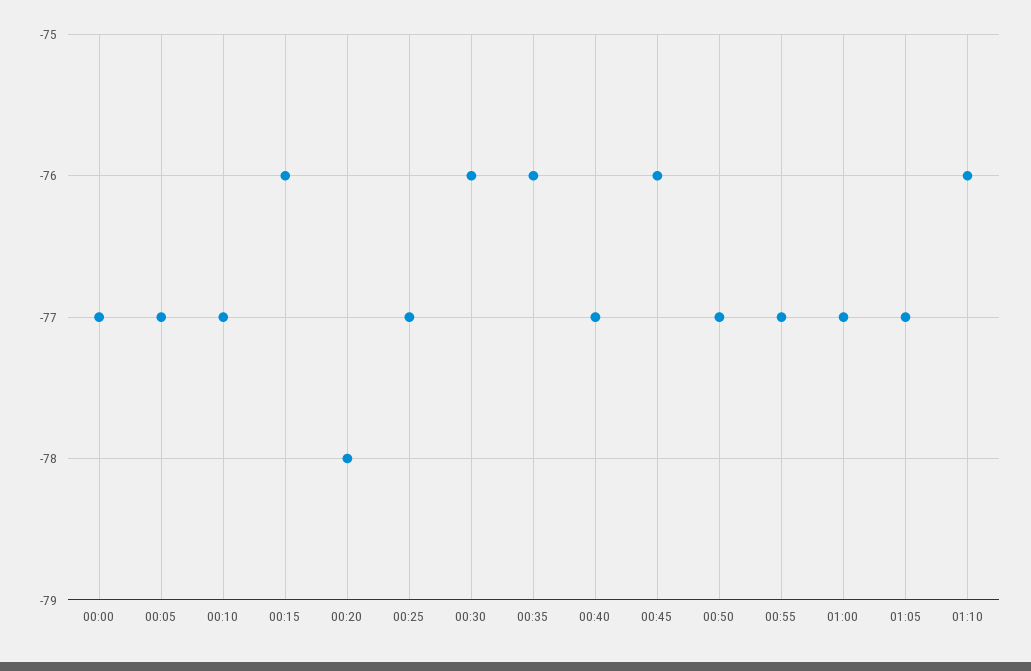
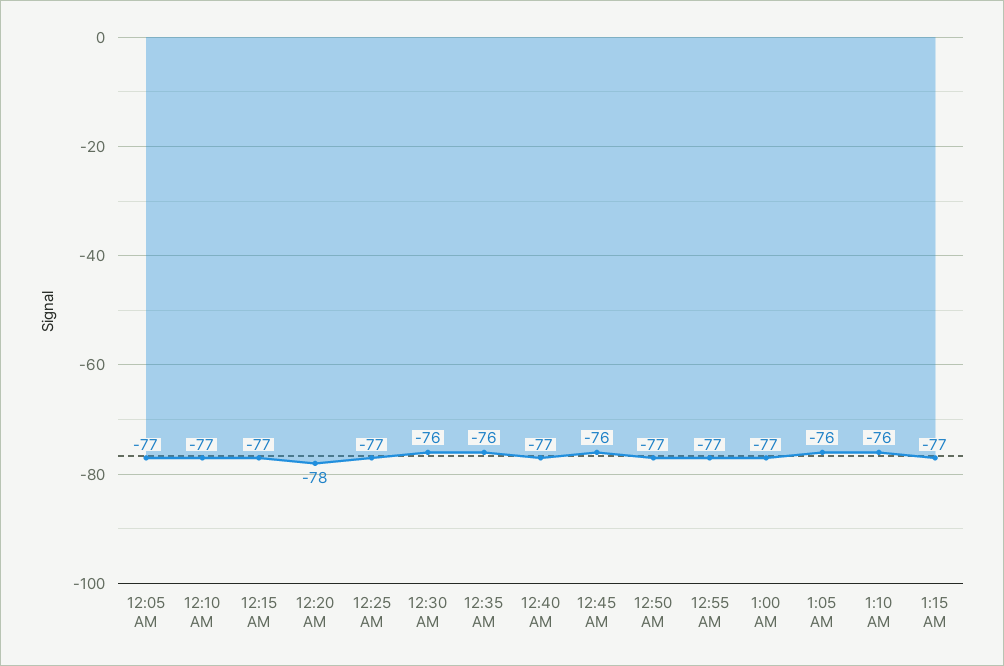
00:00: -77 -> none
00:15: -76 -> -77
01:05: -77 -> -76
1:15 AM: none -> -77

